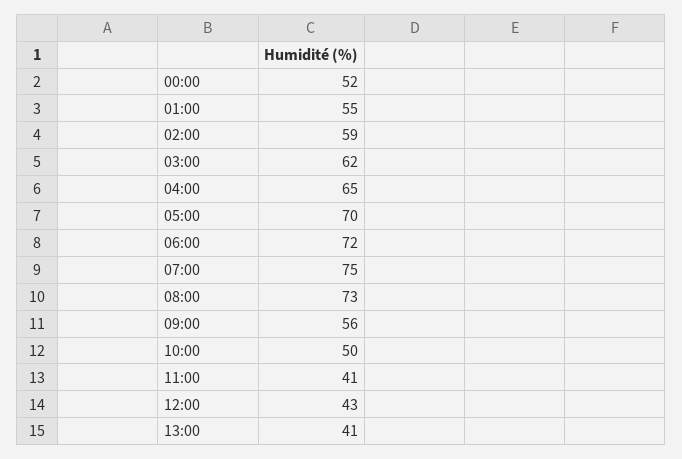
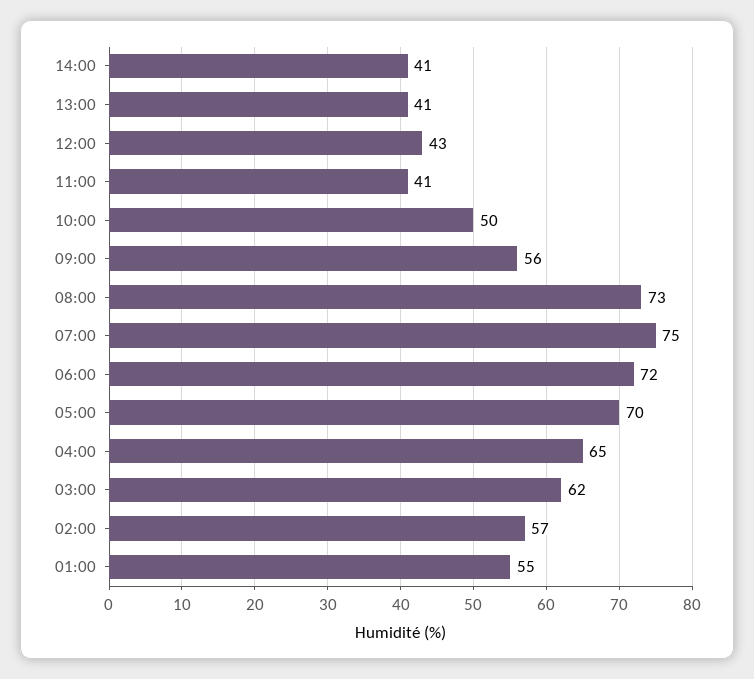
00:00: 52 -> none
02:00: 59 -> 57
14:00: none -> 41

